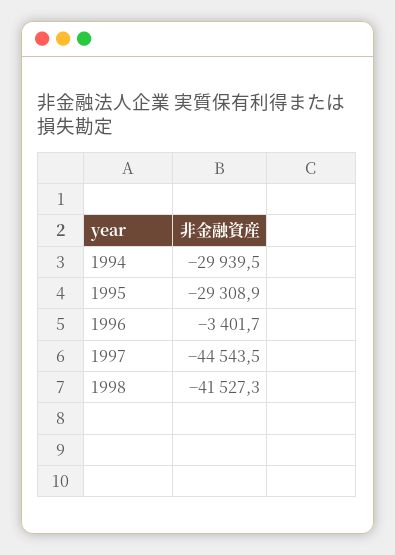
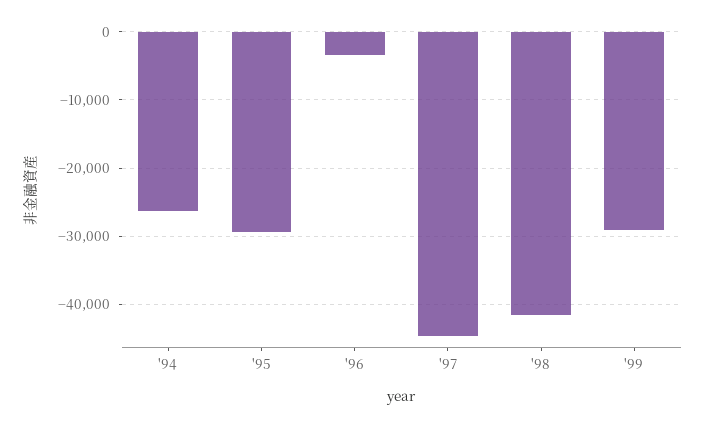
1994: -29939.5 -> -26000
'99: none -> -29000

